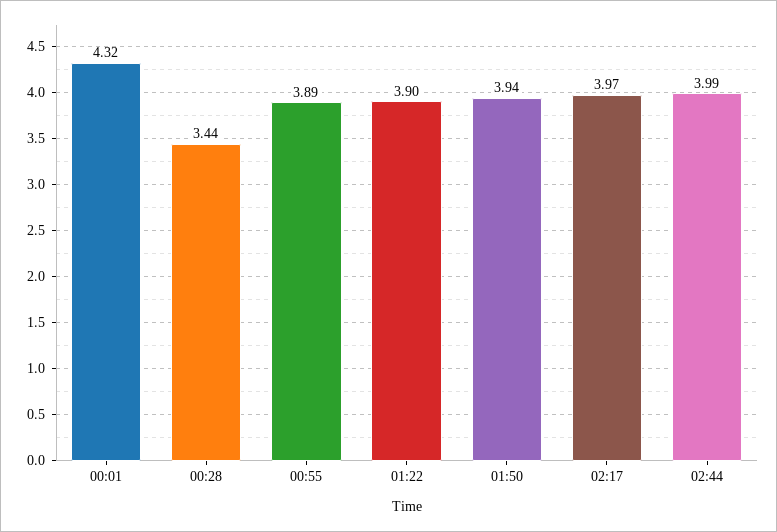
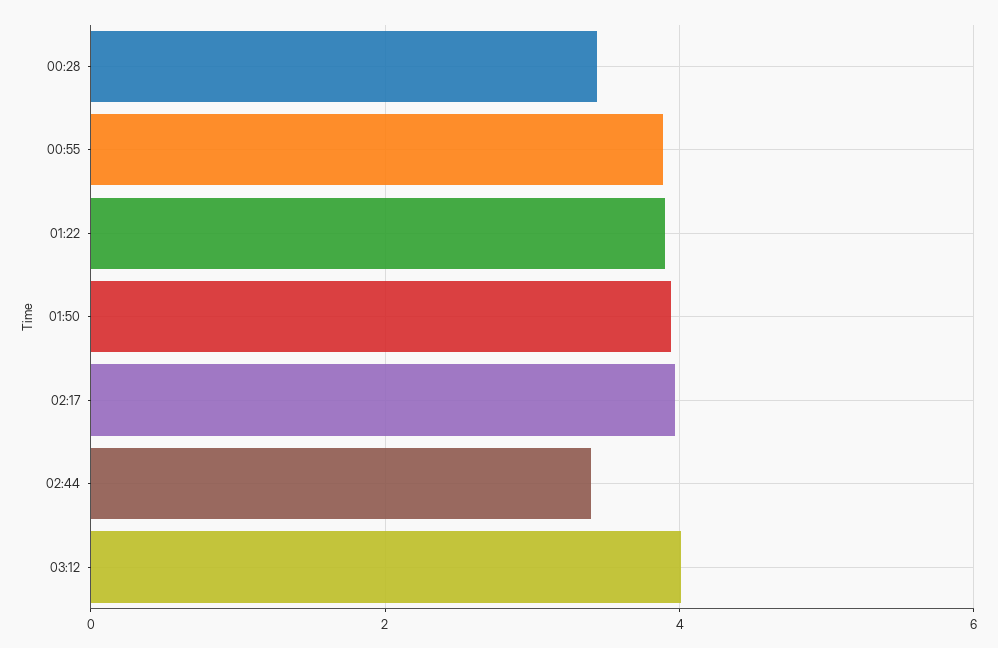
00:01: 4.32 -> none
02:44: 3.99 -> 3.4
03:12: none -> 4

